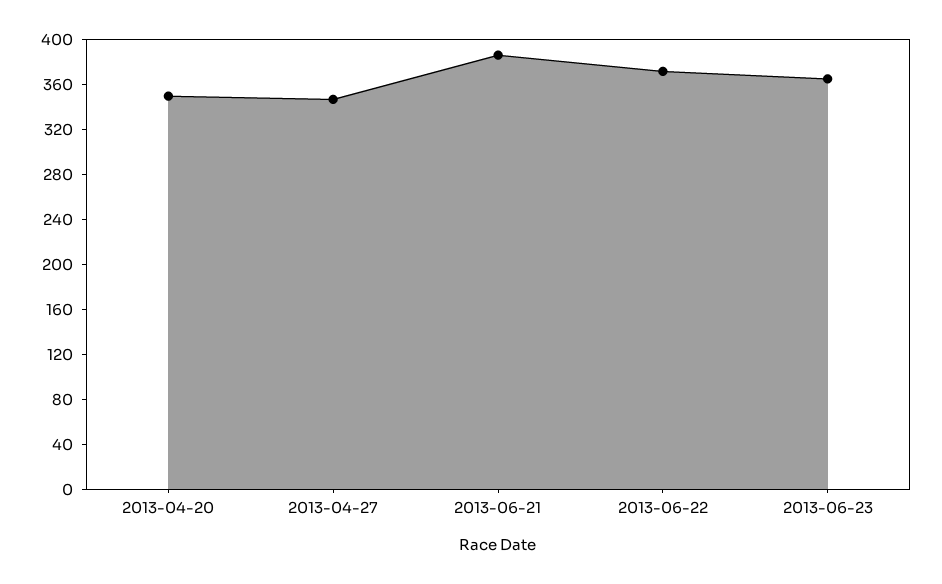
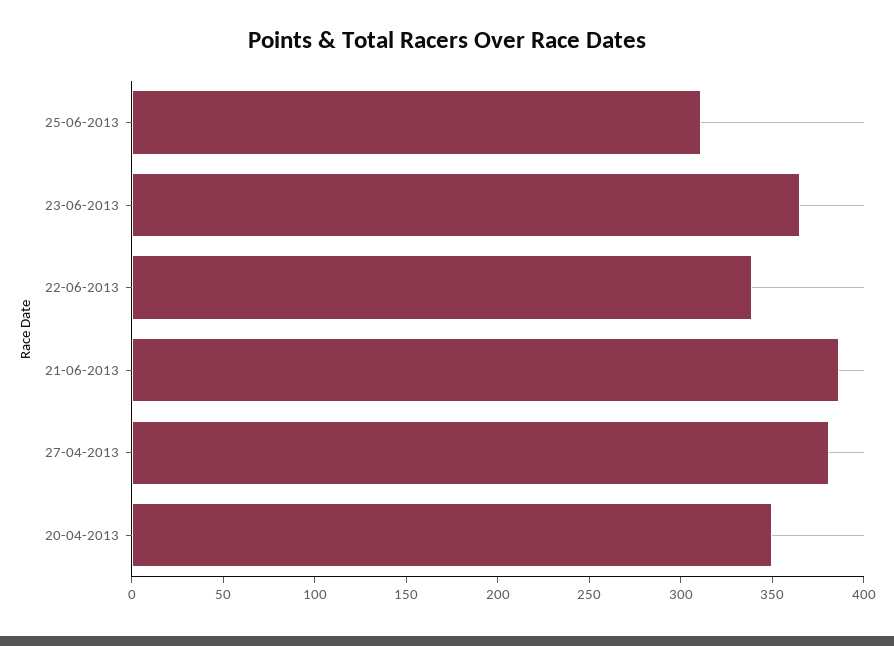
2013-04-27: 350 -> 380
2013-06-22: 370 -> 340
25-06-2013: none -> 310

